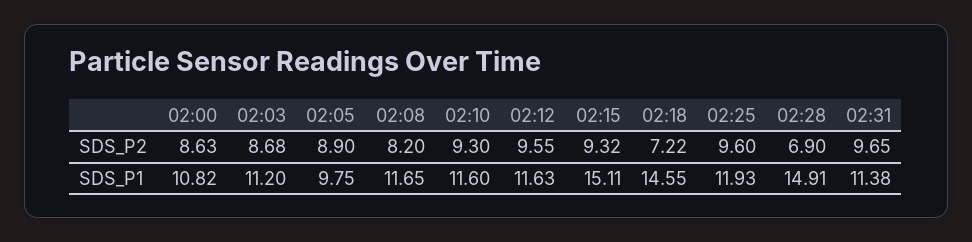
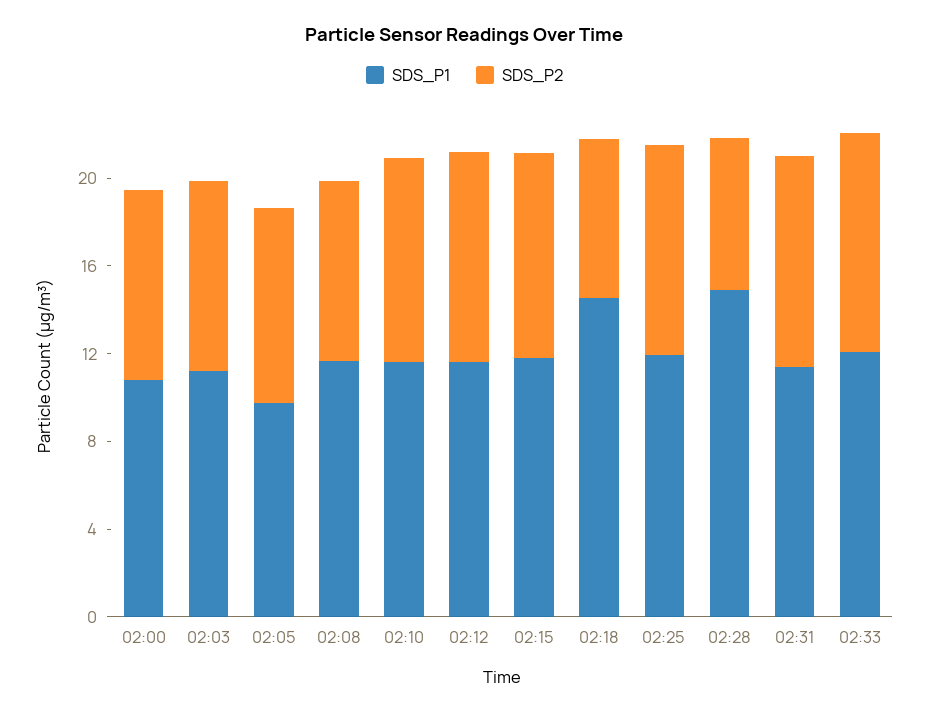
SDS_P1, 02:15: 15.11 -> 12
SDS_P1, 02:33: none -> 12
SDS_P2, 02:33: none -> 10

